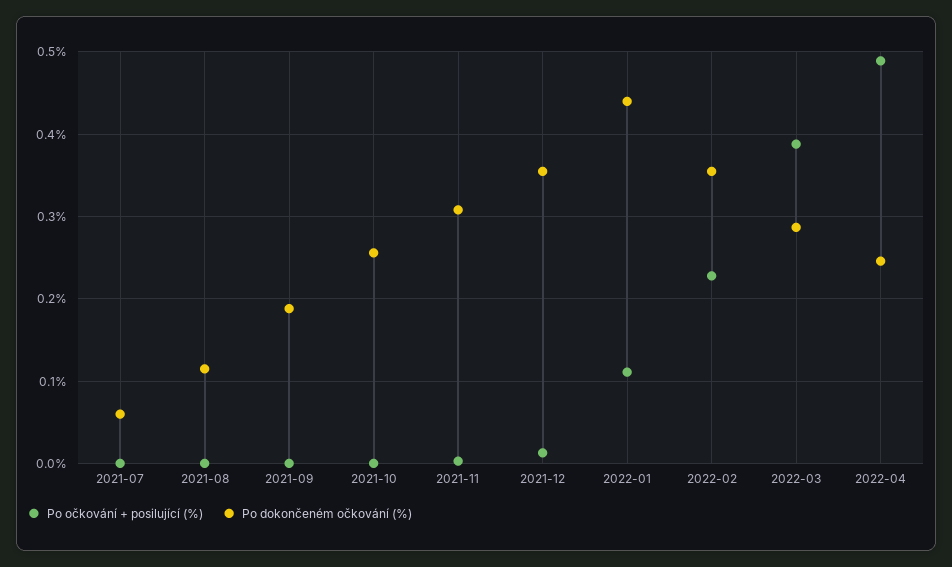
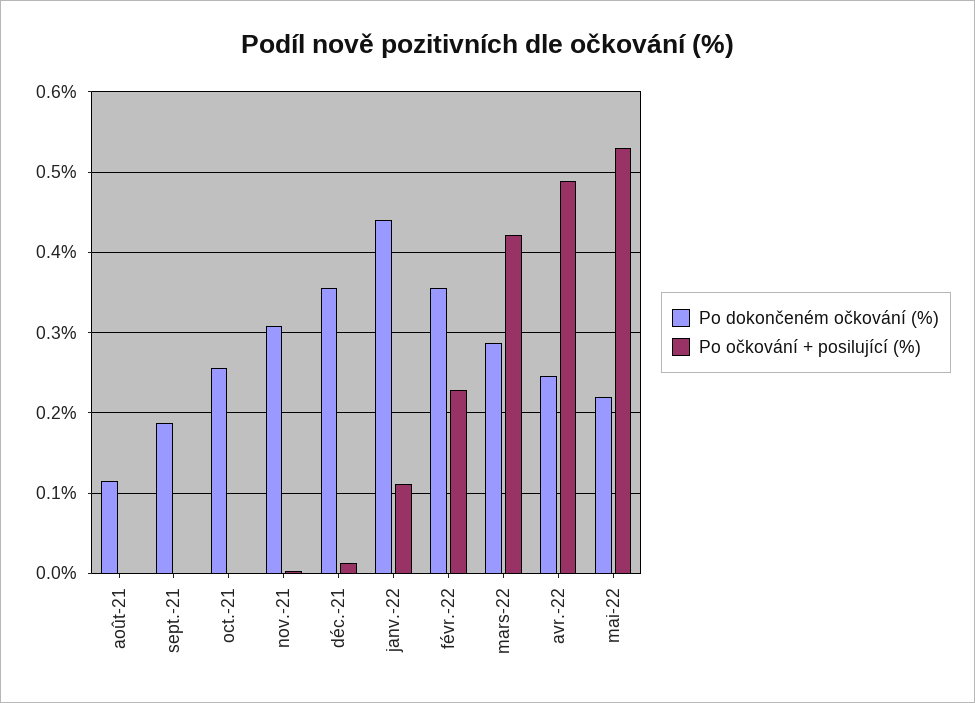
Po očkování + posilující (%), 2021-07: 0 -> none
Po dokončeném očkování (%), 2021-07: 0.06 -> none
Po očkování + posilující (%), 2022-03: 0.39 -> 0.42
Po dokončeném očkování (%), mai-22: none -> 0.22
Po očkování + posilující (%), mai-22: none -> 0.53

